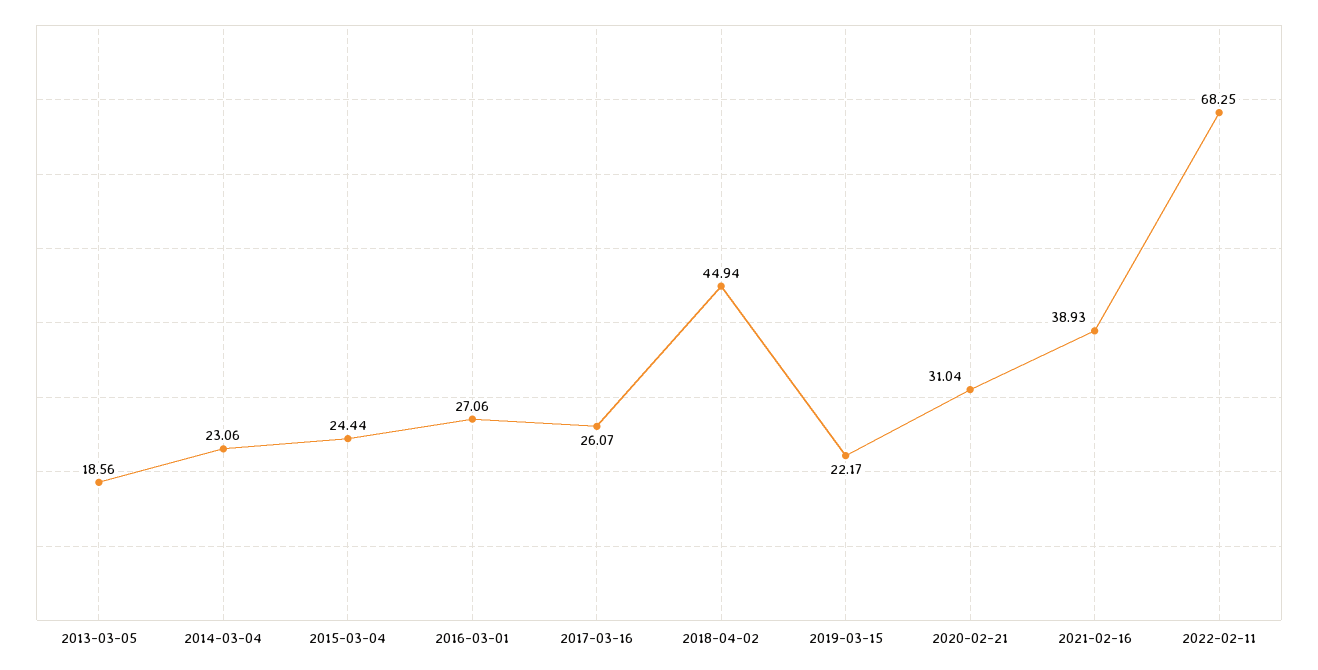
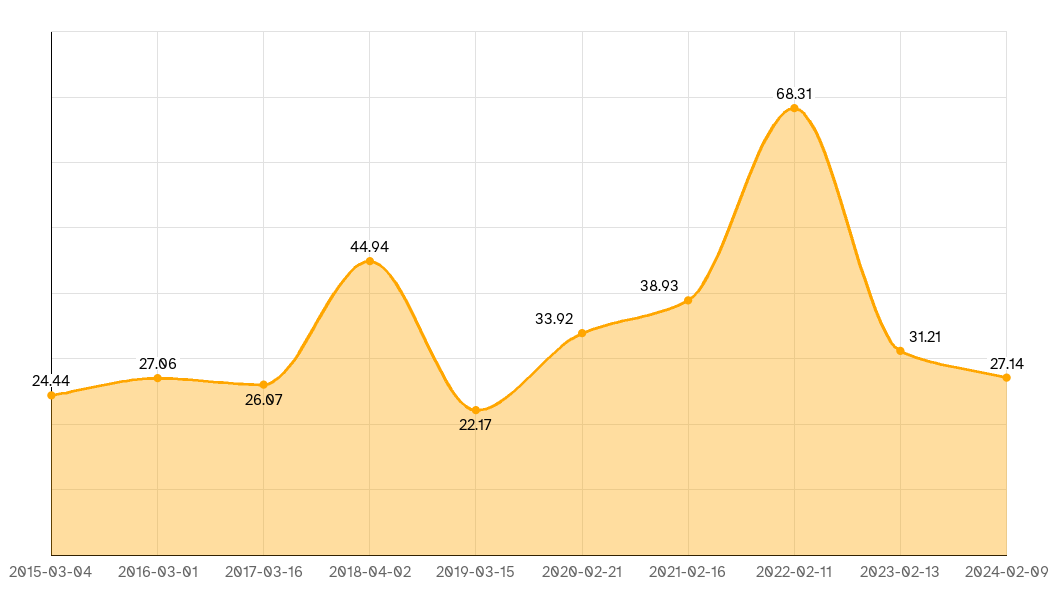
2013-03-05: 18.56 -> none
2014-03-04: 23.06 -> none
2020-02-21: 31.04 -> 33.92
2022-02-11: 68.25 -> 68.31
2023-02-13: none -> 31.21
2024-02-09: none -> 27.14

